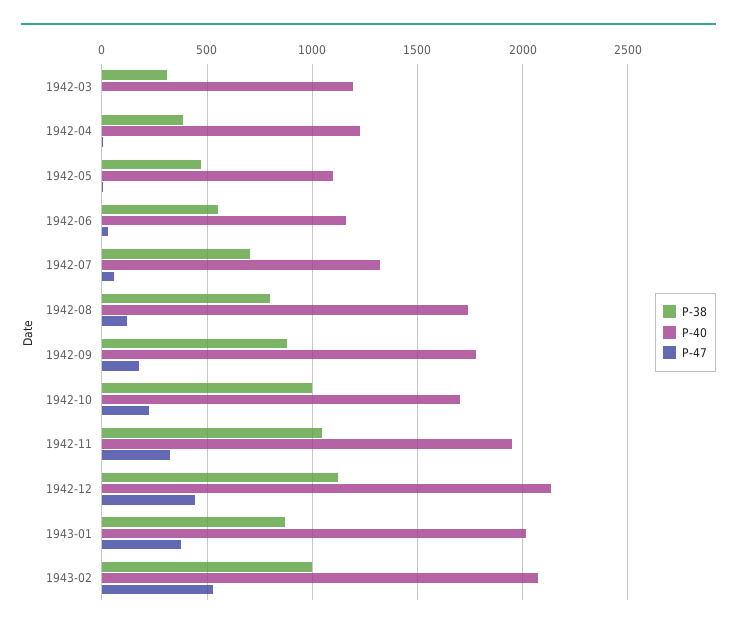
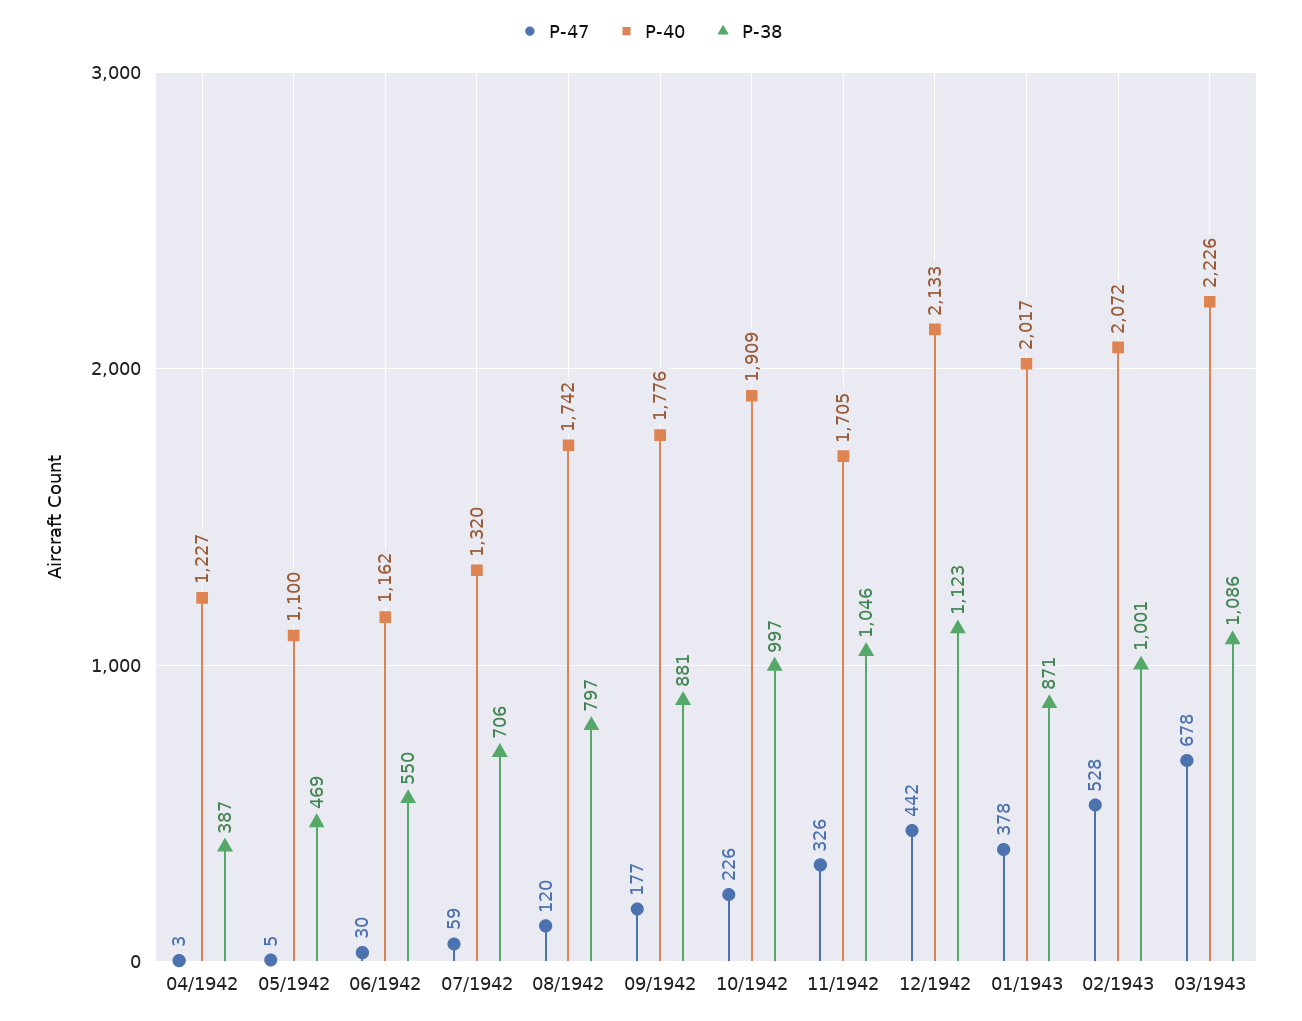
P-38, 1942-03: 300 -> none
P-40, 1942-03: 1200 -> none
P-47, 1942-03: 0 -> none
P-40, 1942-10: 1700 -> 1909
P-40, 1942-11: 1950 -> 1705
P-47, 03/1943: none -> 678
P-40, 03/1943: none -> 2226
P-38, 03/1943: none -> 1086

